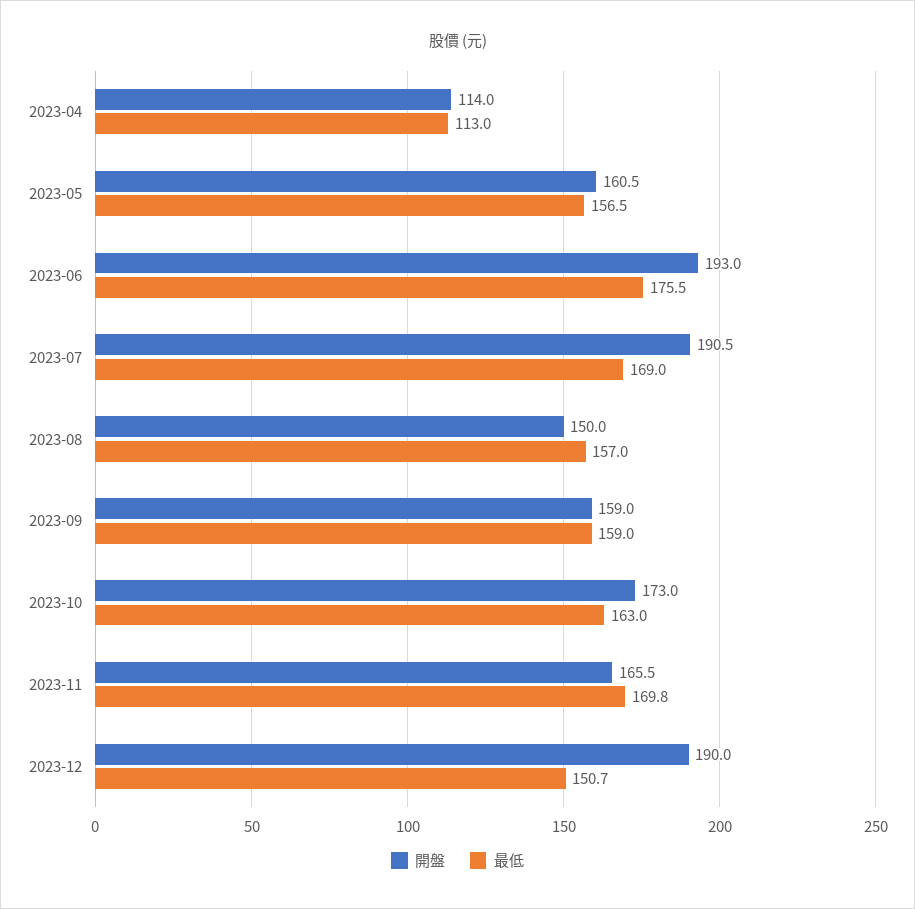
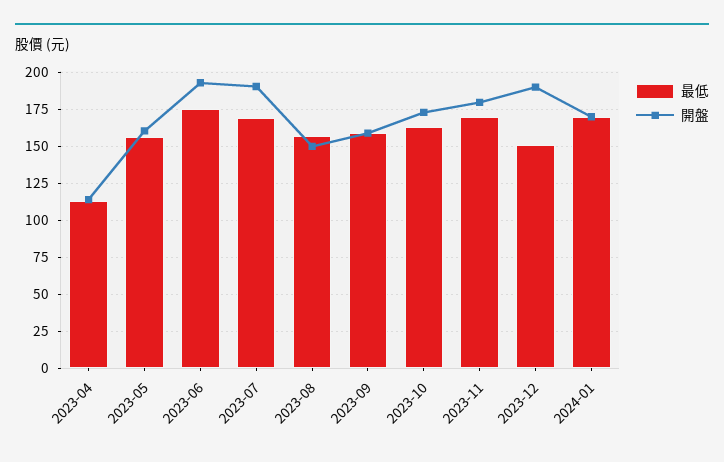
開盤, 2023-11: 165.5 -> 180
最低, 2024-01: none -> 170
開盤, 2024-01: none -> 170

